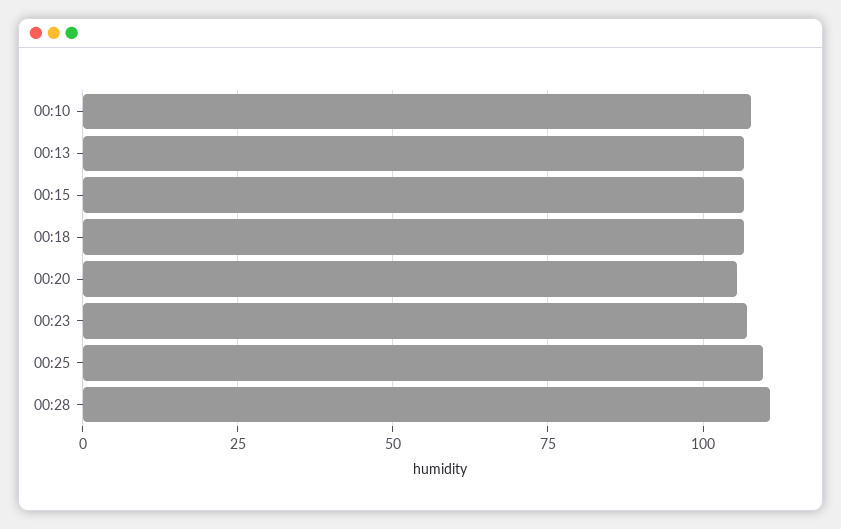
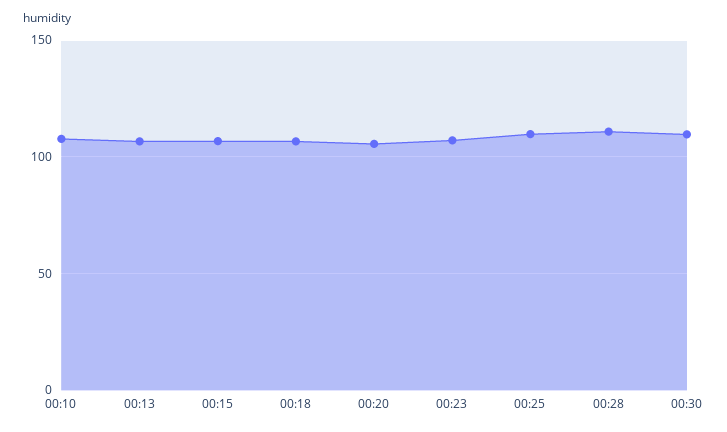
00:30: none -> 110

